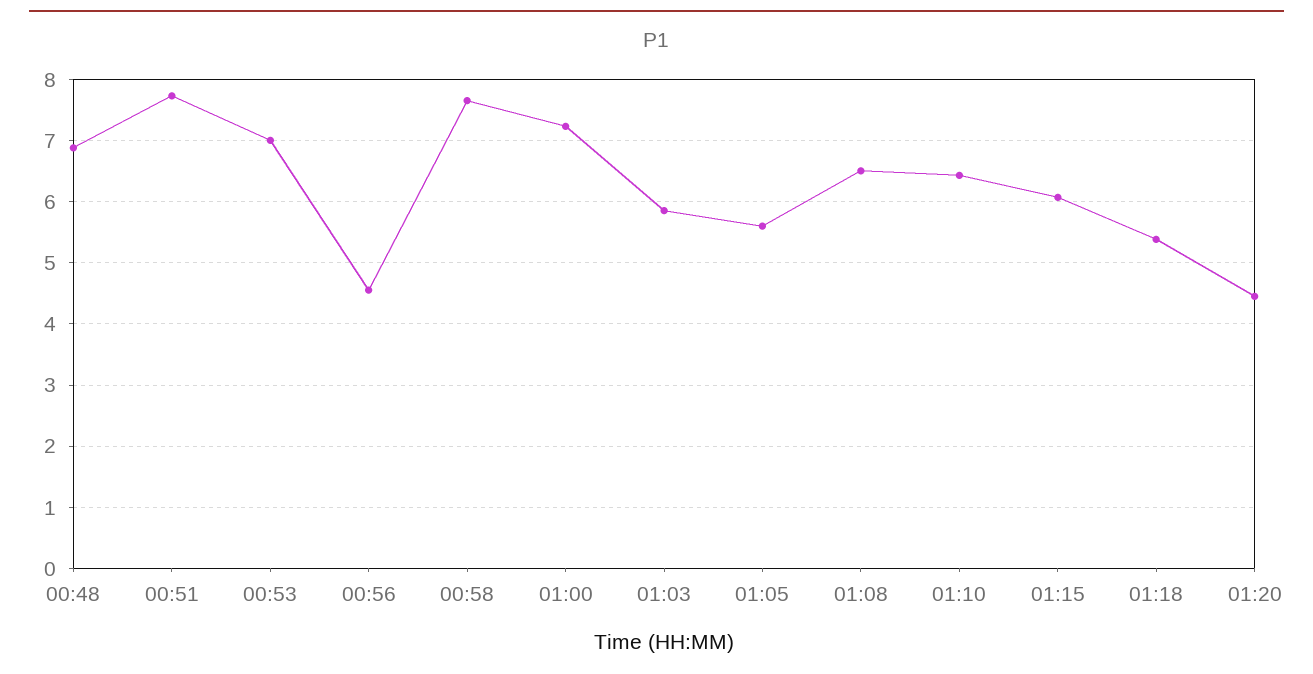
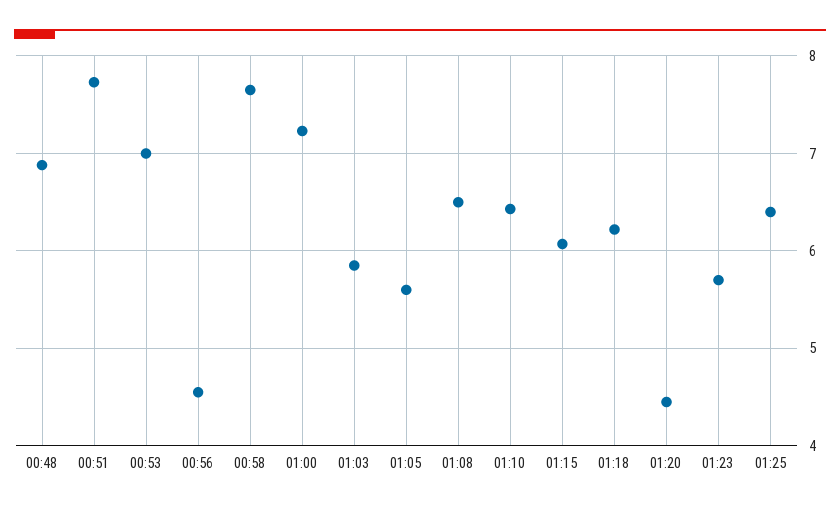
01:18: 5.4 -> 6.2
01:23: none -> 5.7
01:25: none -> 6.4

